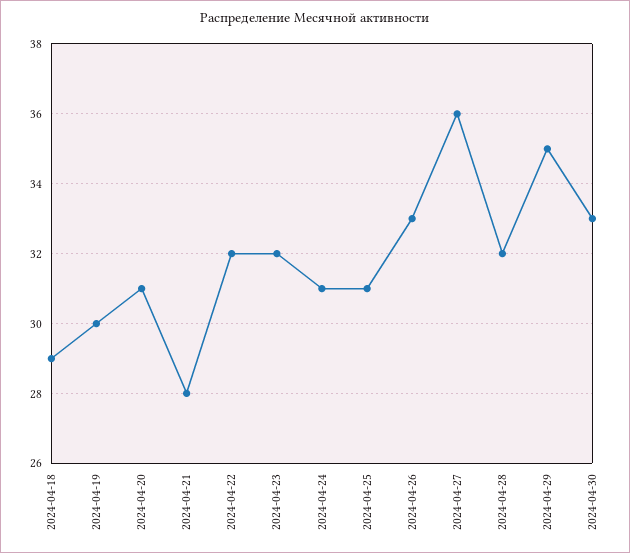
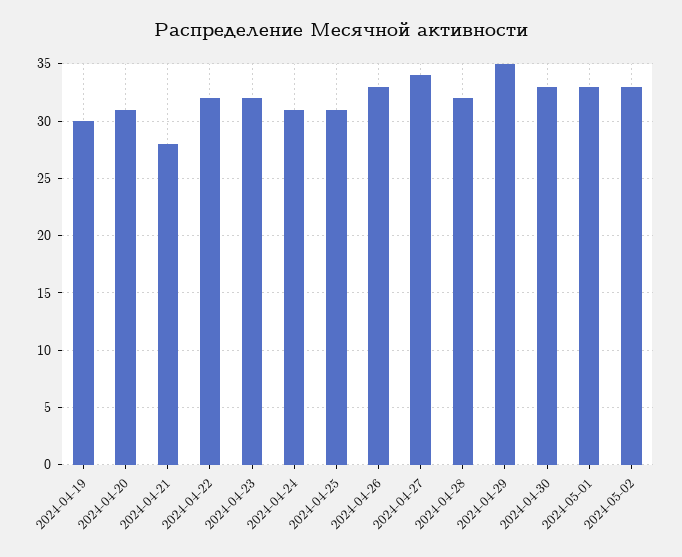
2024-04-18: 29 -> none
2024-04-27: 36 -> 34
2024-05-01: none -> 33
2024-05-02: none -> 33

